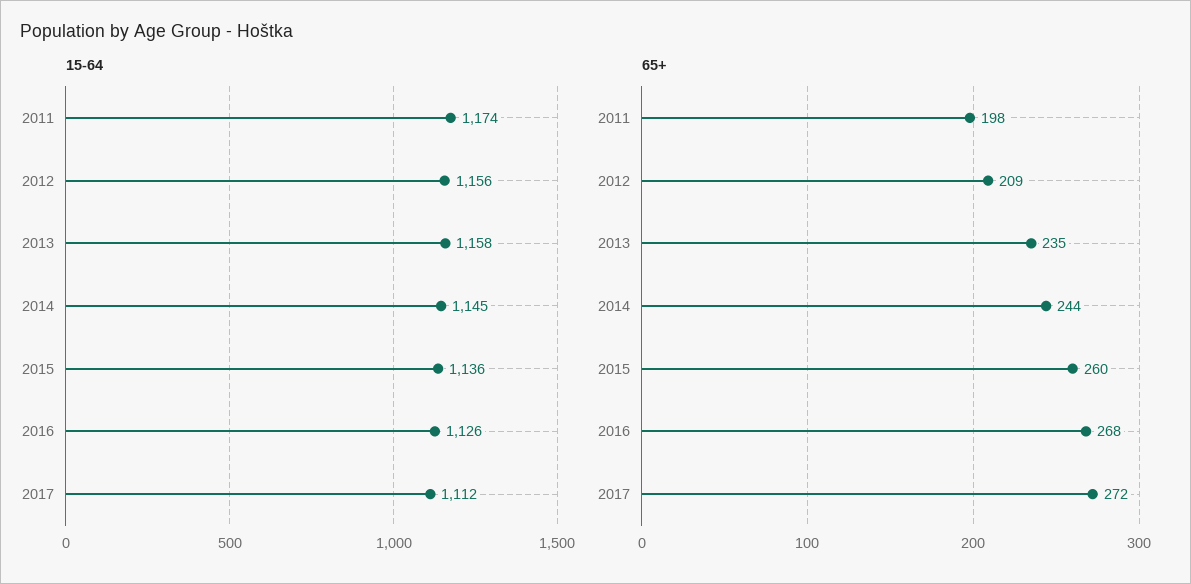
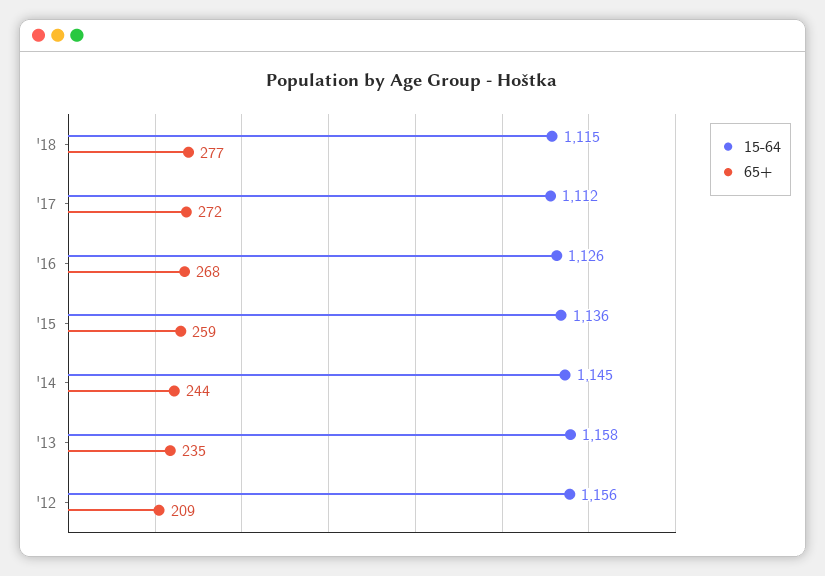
15-64, 2011: 1174 -> none
65+, 2011: 198 -> none
65+, 2015: 260 -> 259
15-64, '18: none -> 1115
65+, '18: none -> 277

